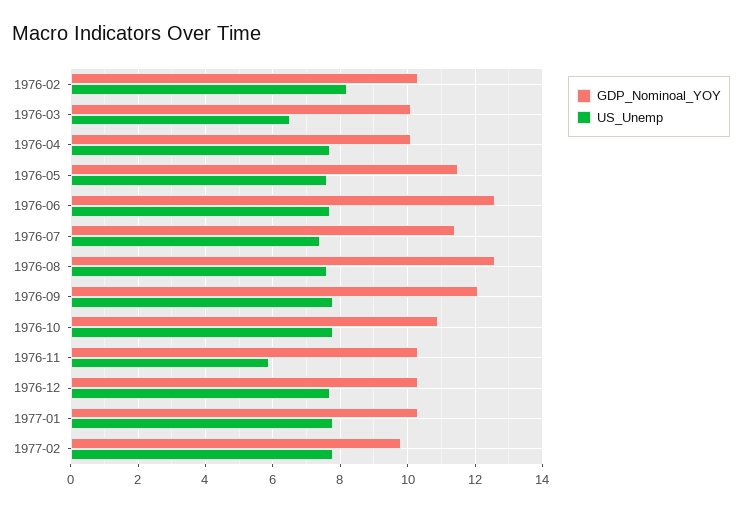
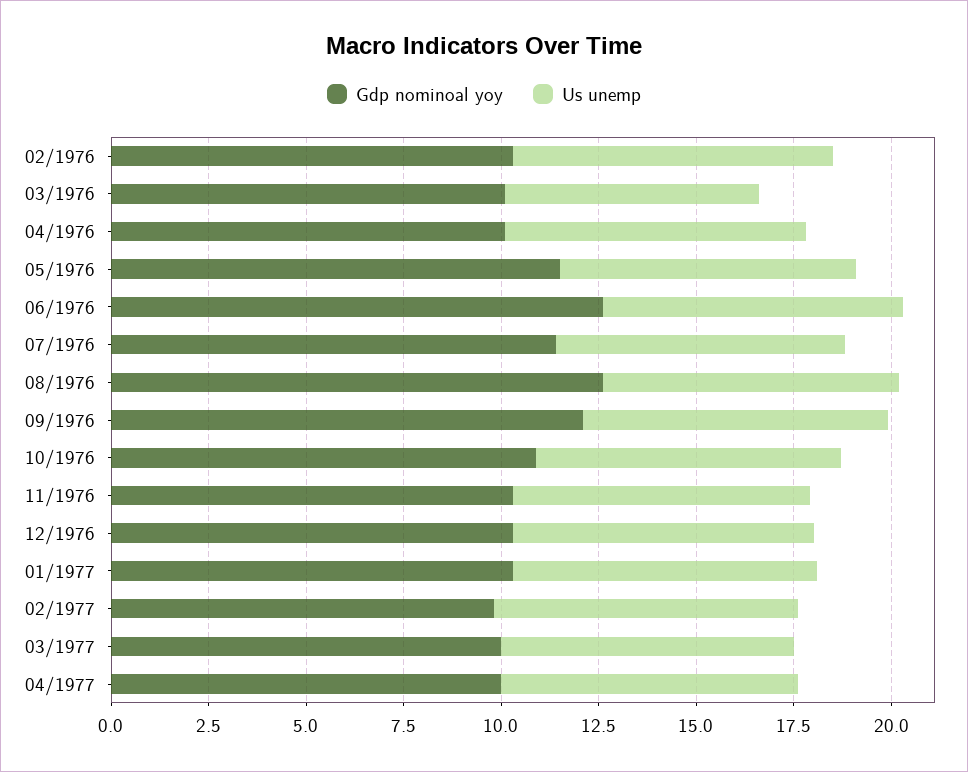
US_Unemp, 1976-11: 6 -> 7.5
GDP_Nominoal_YOY, 03/1977: none -> 10
US_Unemp, 03/1977: none -> 7.5
GDP_Nominoal_YOY, 04/1977: none -> 10
US_Unemp, 04/1977: none -> 7.5

